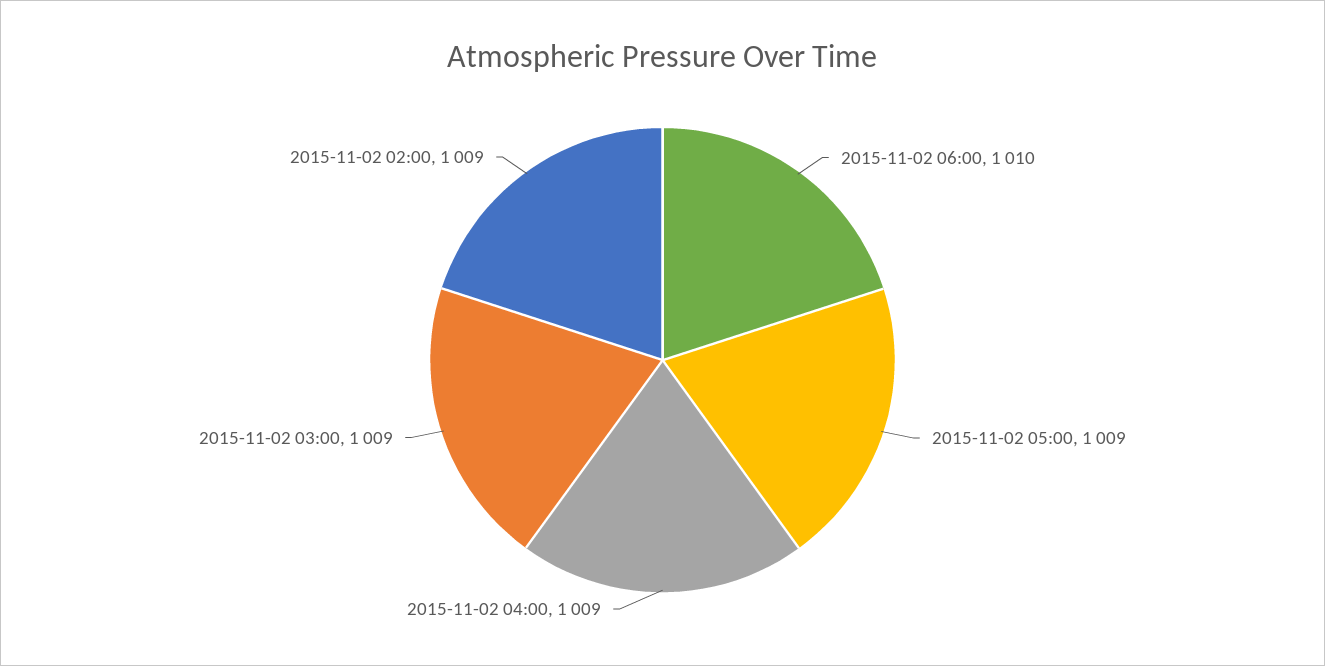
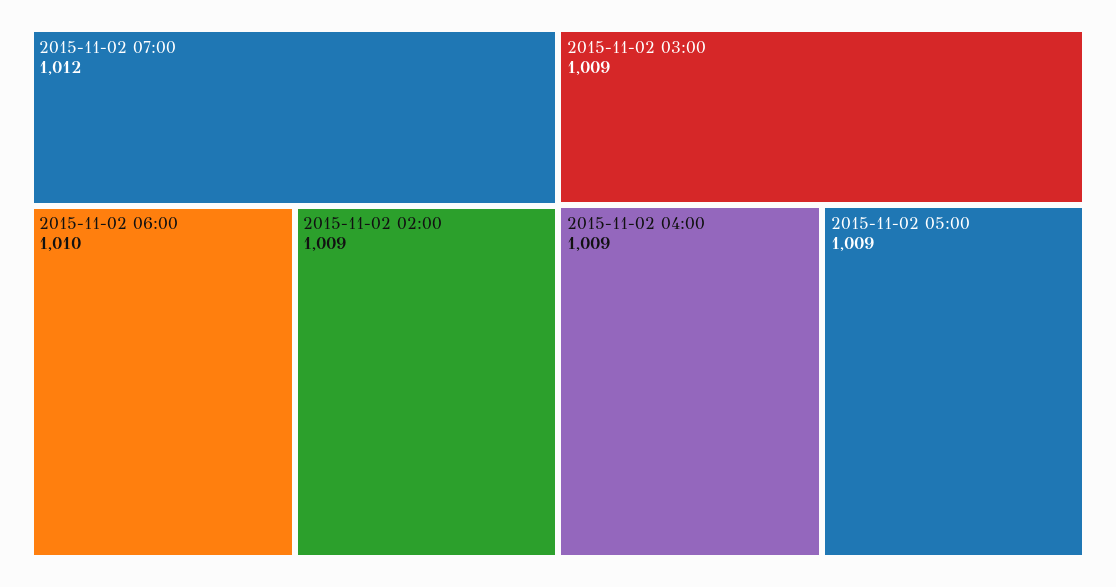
2015-11-02 07:00: none -> 1012

